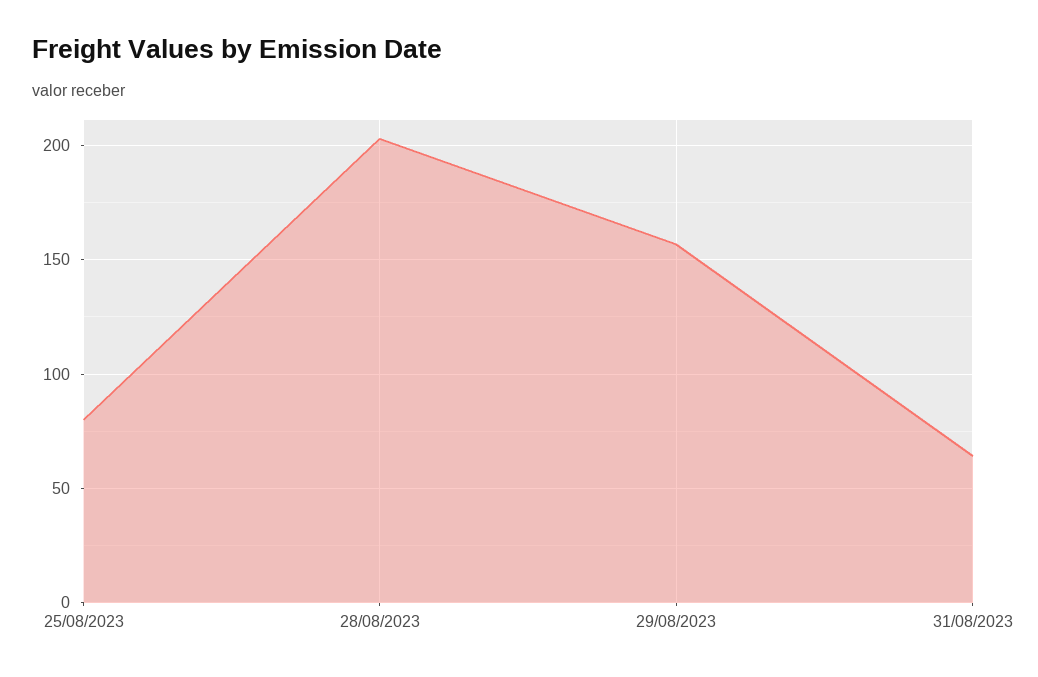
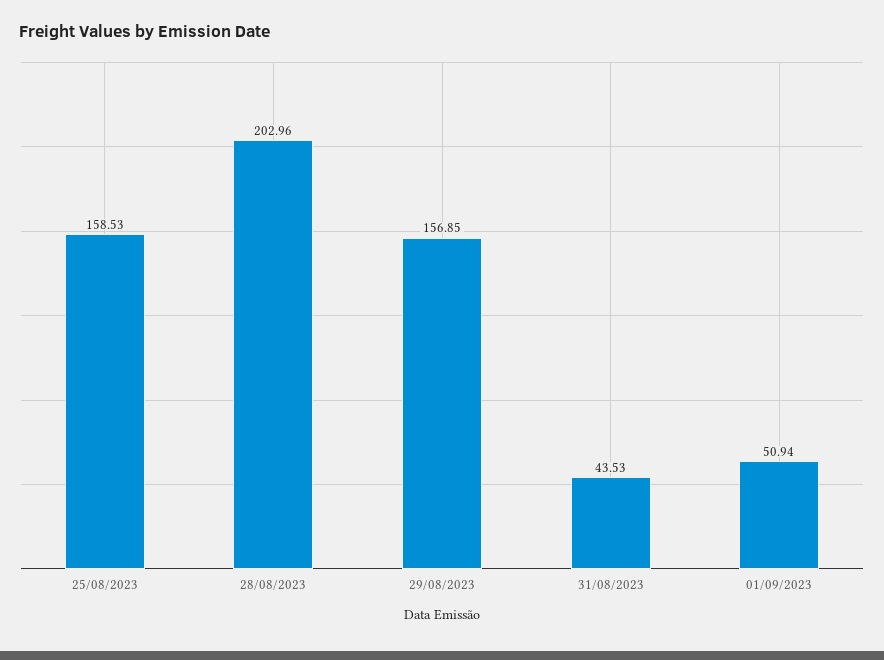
25/08/2023: 80 -> 158.53
31/08/2023: 65 -> 43.53
01/09/2023: none -> 50.94

